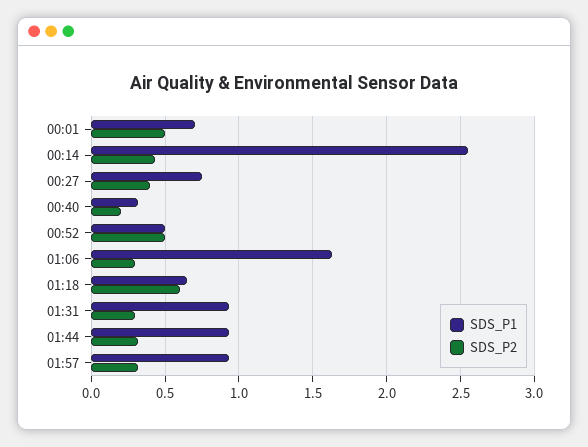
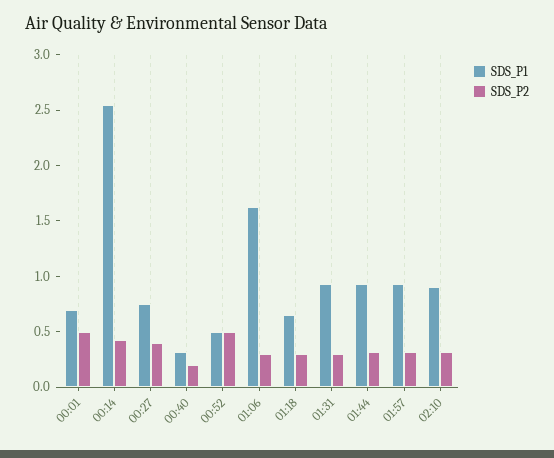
SDS_P2, 01:18: 0.6 -> 0.3
SDS_P1, 02:10: none -> 0.9
SDS_P2, 02:10: none -> 0.3

